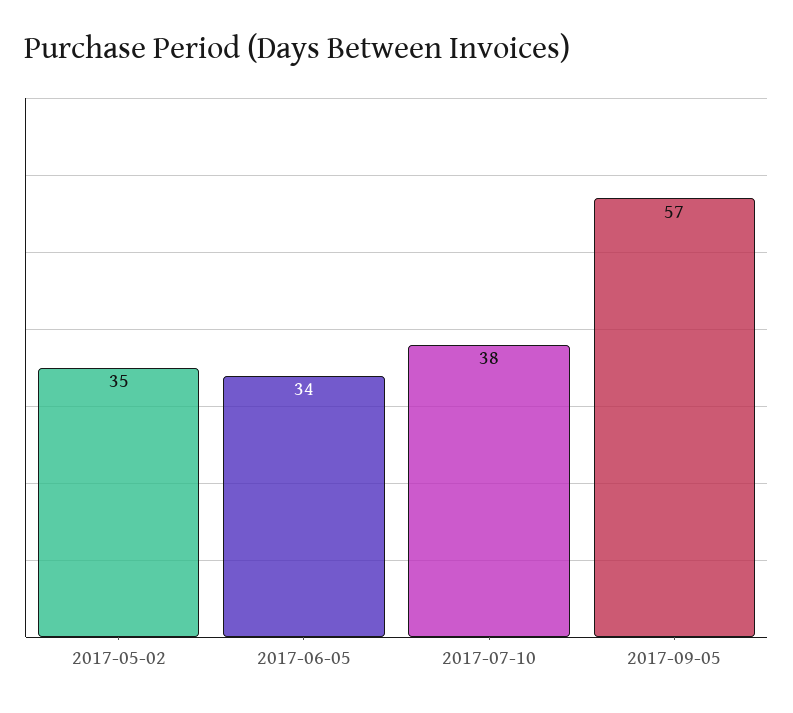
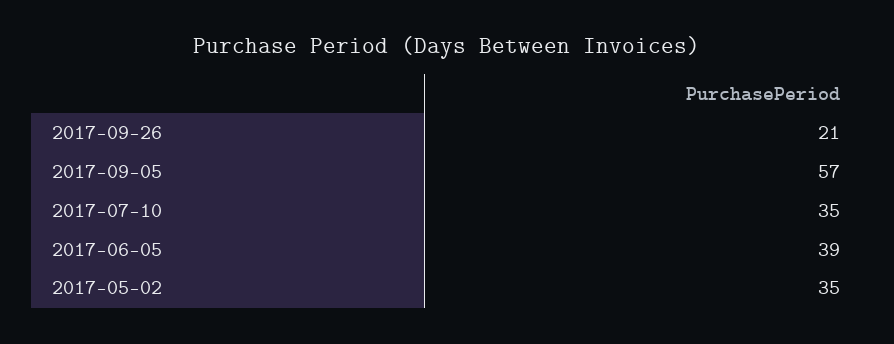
2017-06-05: 34 -> 39
2017-07-10: 38 -> 35
2017-09-26: none -> 21

